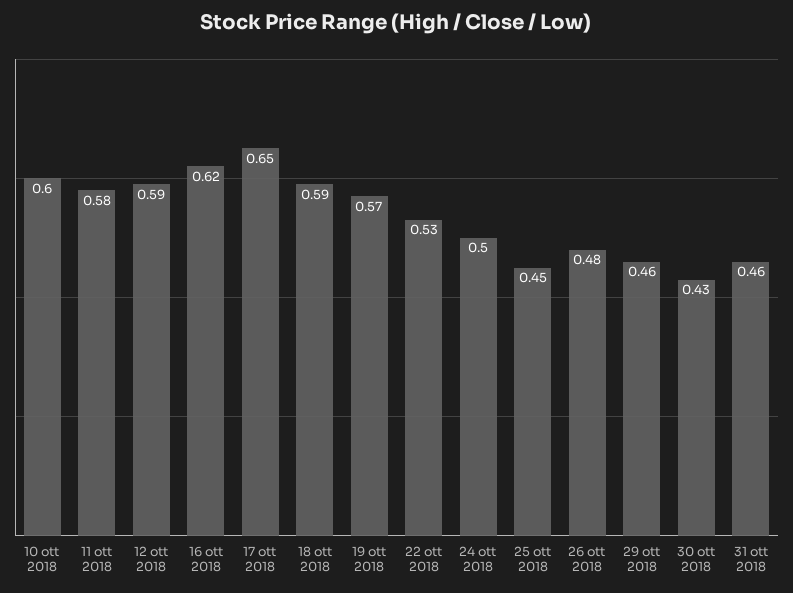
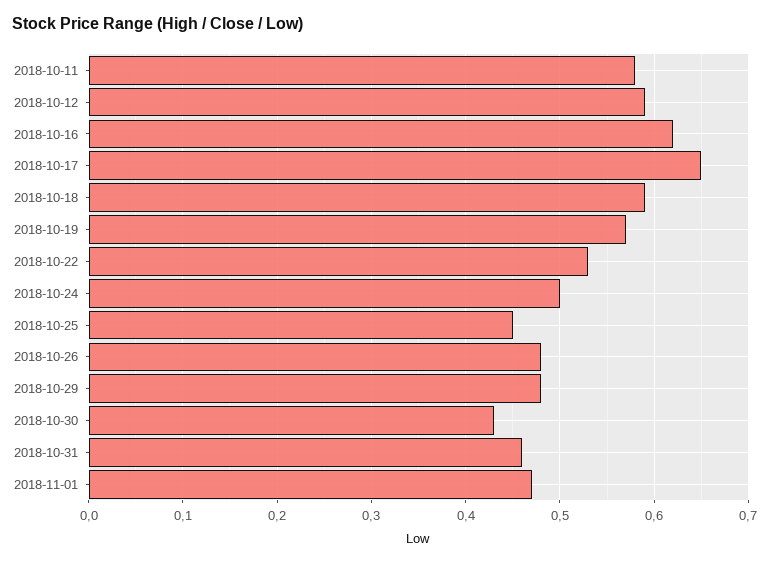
10 ott 2018: 0.6 -> none
29 ott 2018: 0.46 -> 0.48
2018-11-01: none -> 0.47

